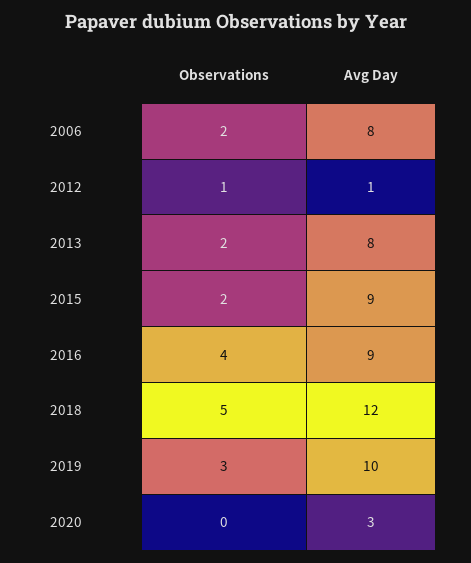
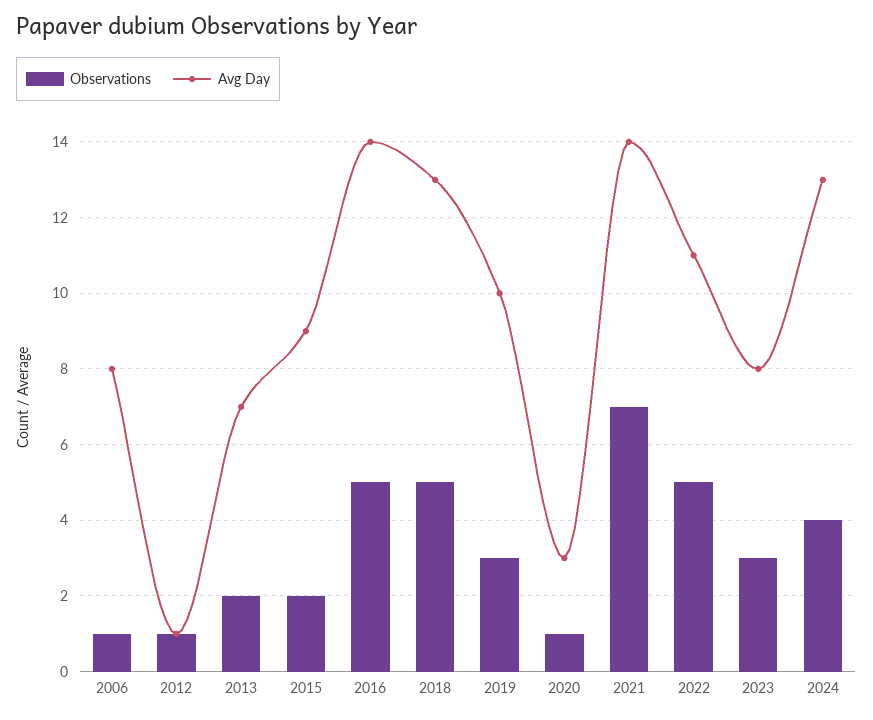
Observations, 2006: 2 -> 1
Avg Day, 2013: 8 -> 7
Observations, 2016: 4 -> 5
Avg Day, 2016: 9 -> 14
Avg Day, 2018: 12 -> 13
Observations, 2020: 0 -> 1
Observations, 2021: none -> 7
Avg Day, 2021: none -> 14
Observations, 2022: none -> 5
Avg Day, 2022: none -> 11
Observations, 2023: none -> 3
Avg Day, 2023: none -> 8
Observations, 2024: none -> 4
Avg Day, 2024: none -> 13

